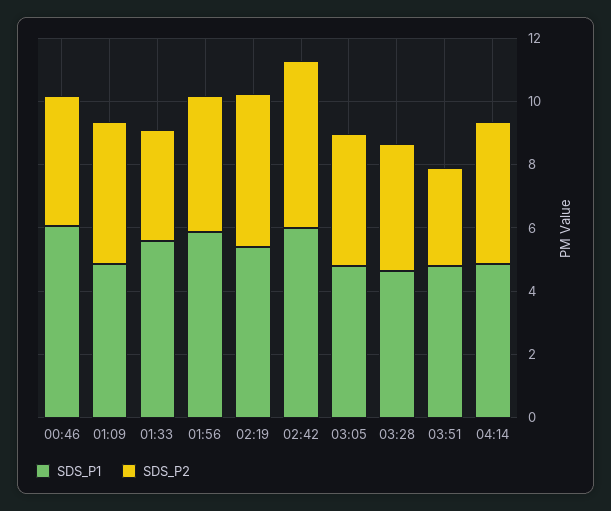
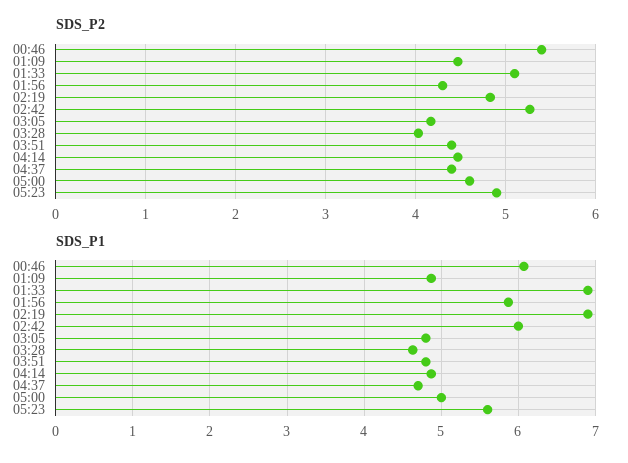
SDS_P2, 00:46: 4 -> 5.4
SDS_P1, 01:33: 5.5 -> 6.9
SDS_P2, 01:33: 3.5 -> 5.1
SDS_P1, 02:19: 5.5 -> 6.9
SDS_P2, 03:51: 3 -> 4.4
SDS_P2, 04:37: none -> 4.4
SDS_P2, 05:00: none -> 4.6
SDS_P2, 05:23: none -> 4.9
SDS_P1, 04:37: none -> 4.7
SDS_P1, 05:00: none -> 5
SDS_P1, 05:23: none -> 5.6

